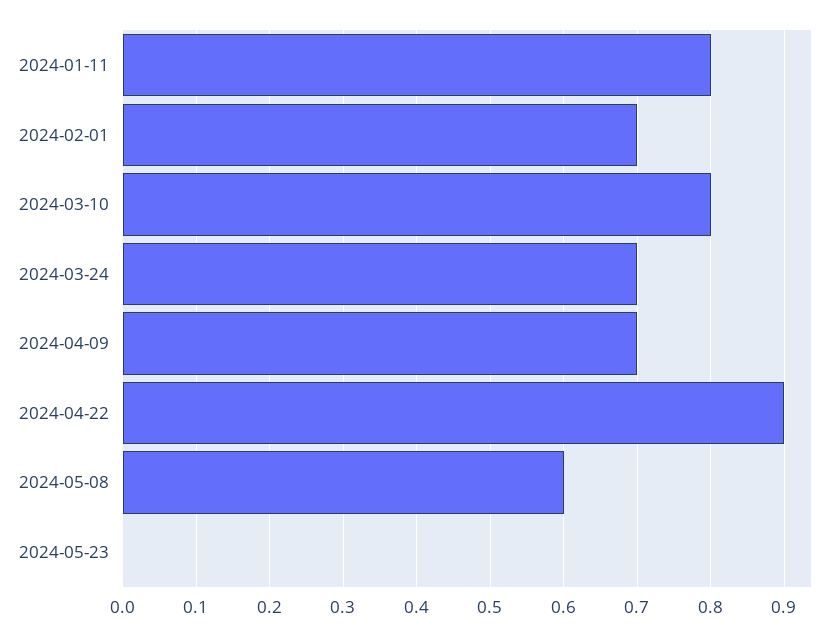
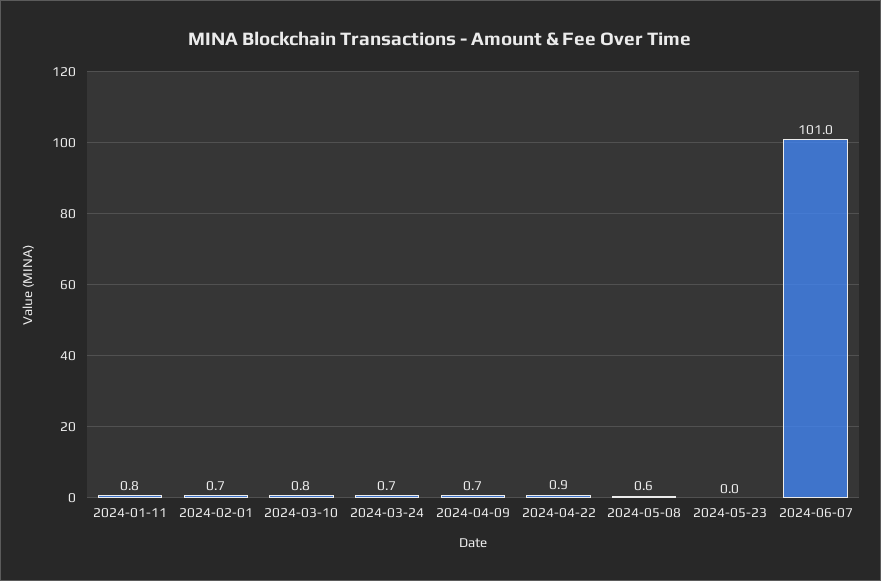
2024-06-07: none -> 101

